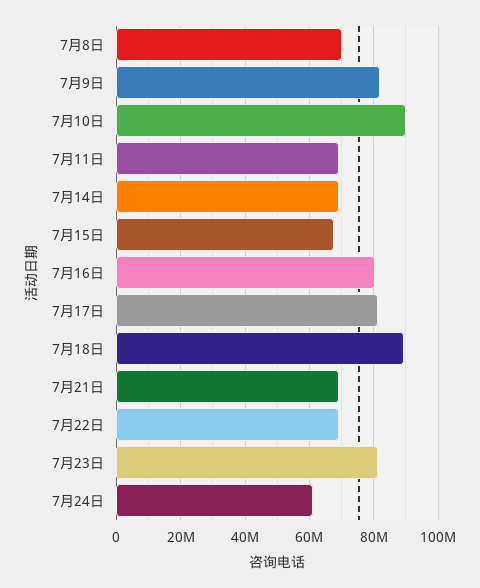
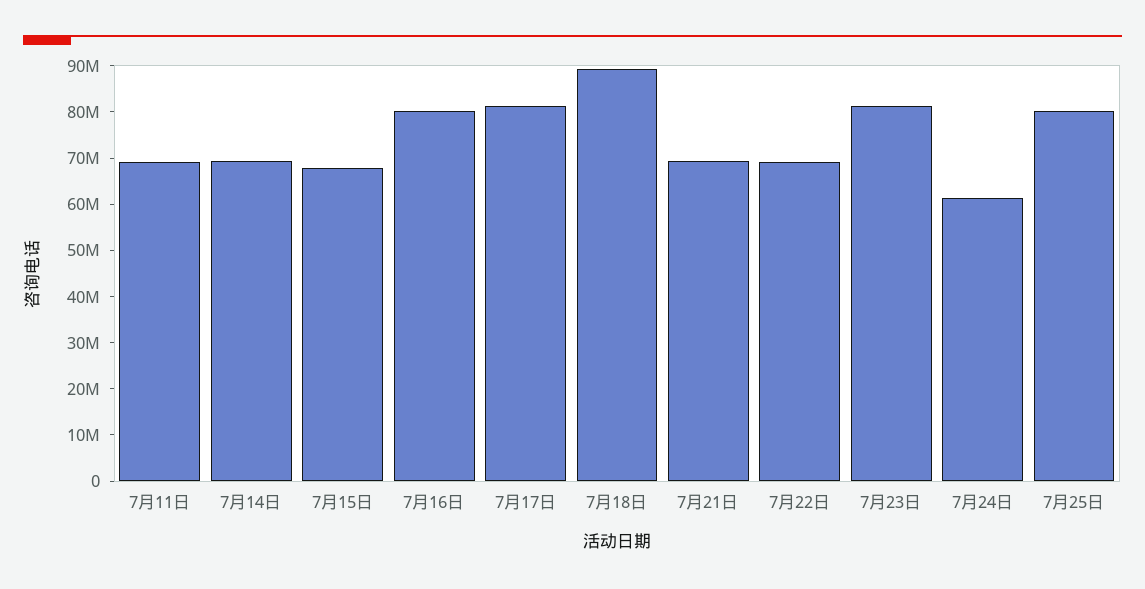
7月8日: 70000000 -> none
7月9日: 82000000 -> none
7月10日: 90000000 -> none
7月25日: none -> 80000000

